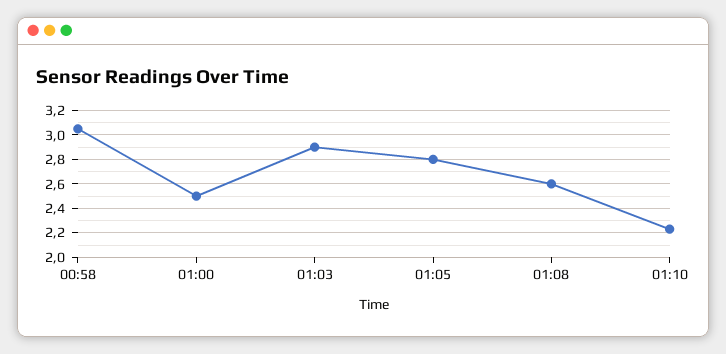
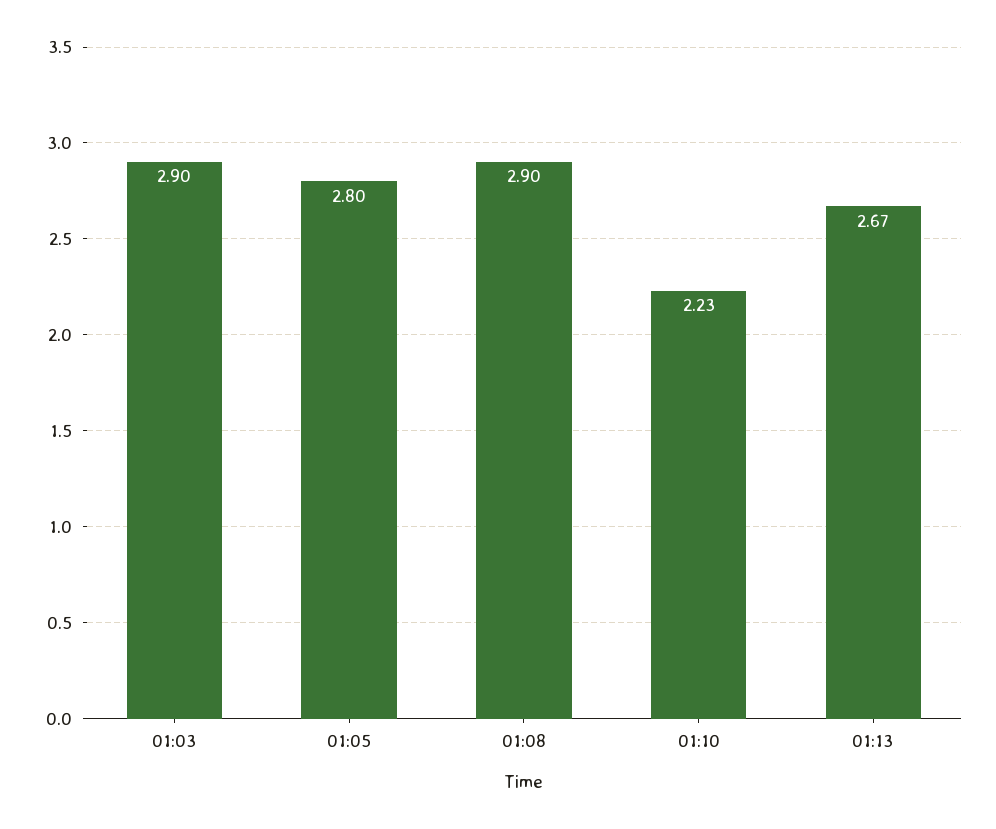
00:58: 3.05 -> none
01:00: 2.5 -> none
01:08: 2.6 -> 2.9
01:13: none -> 2.67

